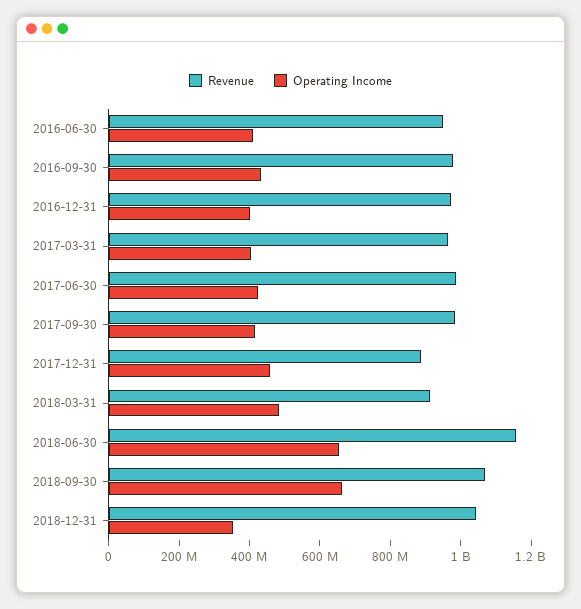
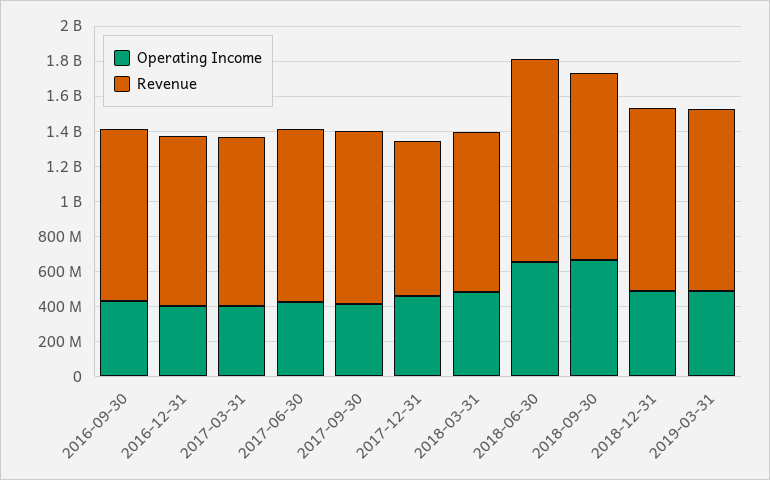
Revenue, 2016-06-30: 950000000 -> none
Operating Income, 2016-06-30: 400000000 -> none
Operating Income, 2018-12-31: 350000000 -> 500000000
Operating Income, 2019-03-31: none -> 500000000
Revenue, 2019-03-31: none -> 1050000000

